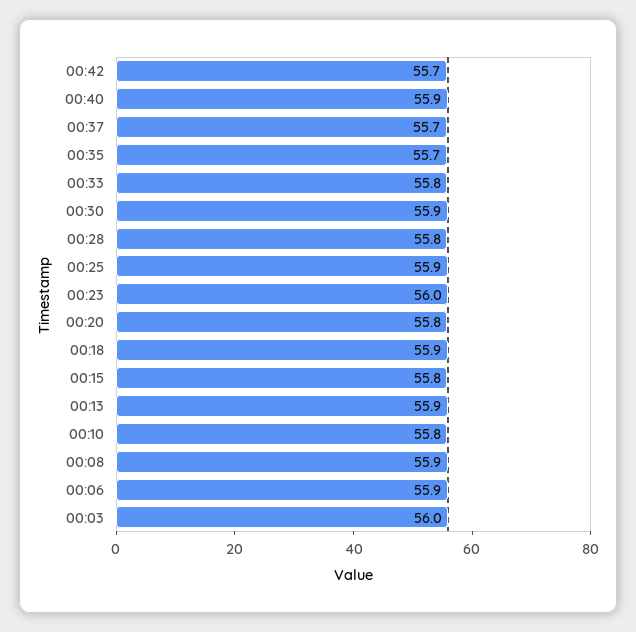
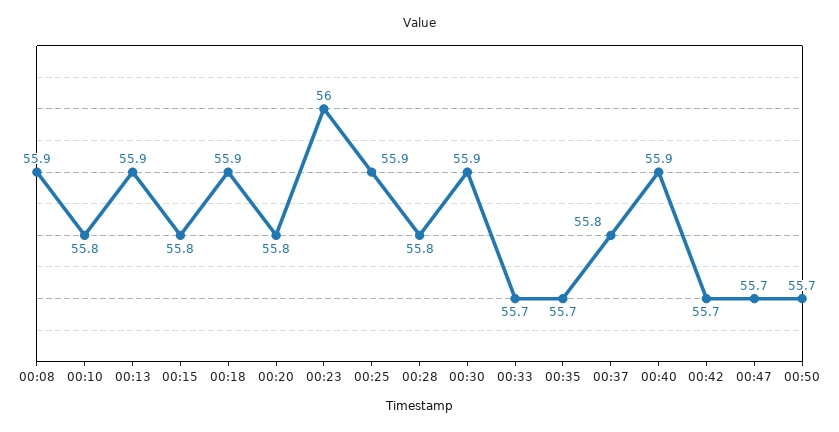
00:37: 55.7 -> 55.8
00:33: 55.8 -> 55.7
00:06: 55.9 -> none
00:03: 56 -> none
00:47: none -> 55.7
00:50: none -> 55.7

